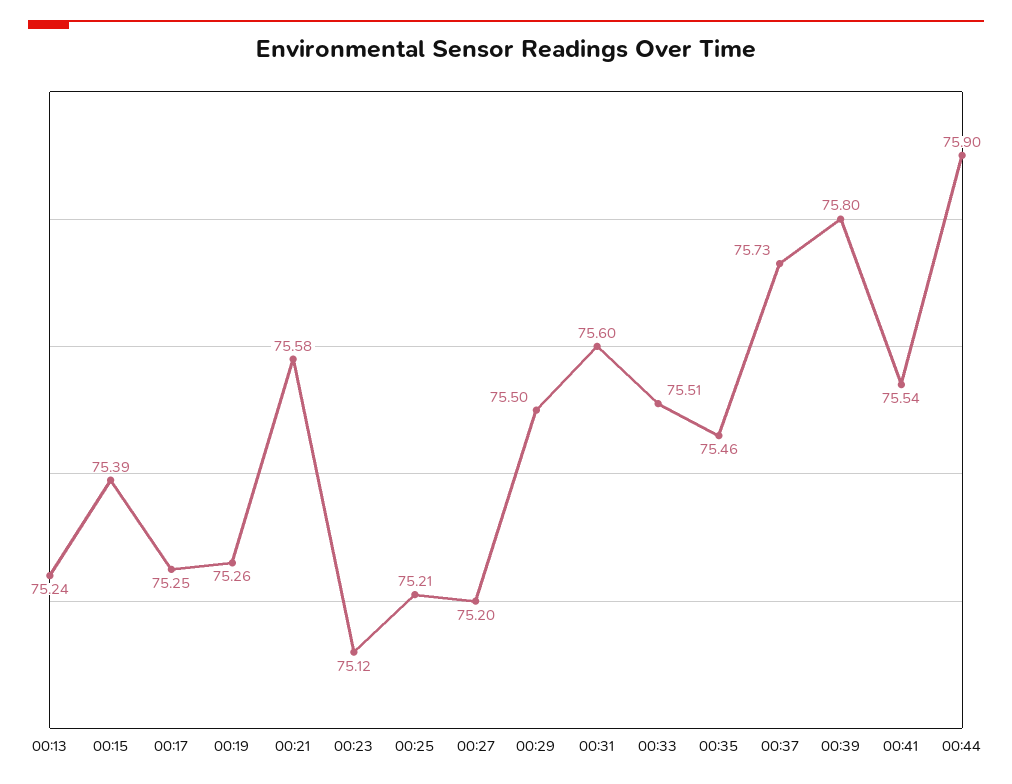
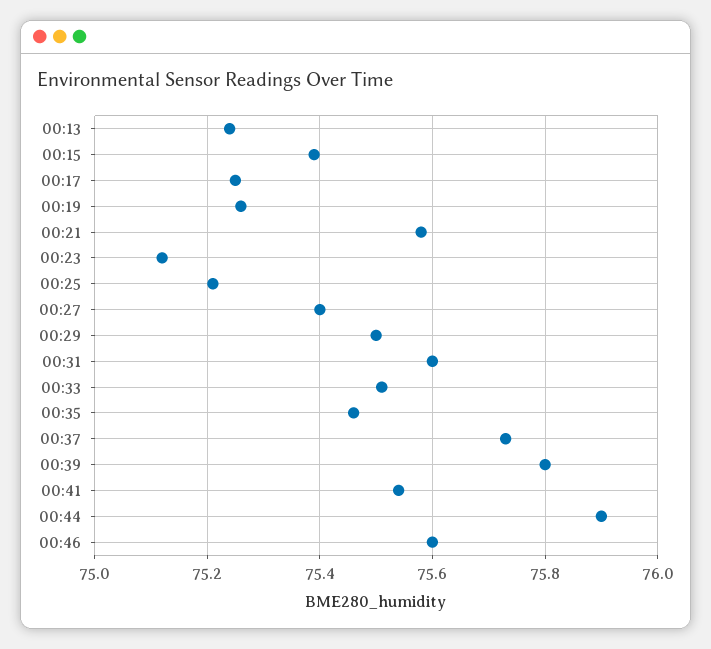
00:27: 75.2 -> 75.4
00:46: none -> 75.6

